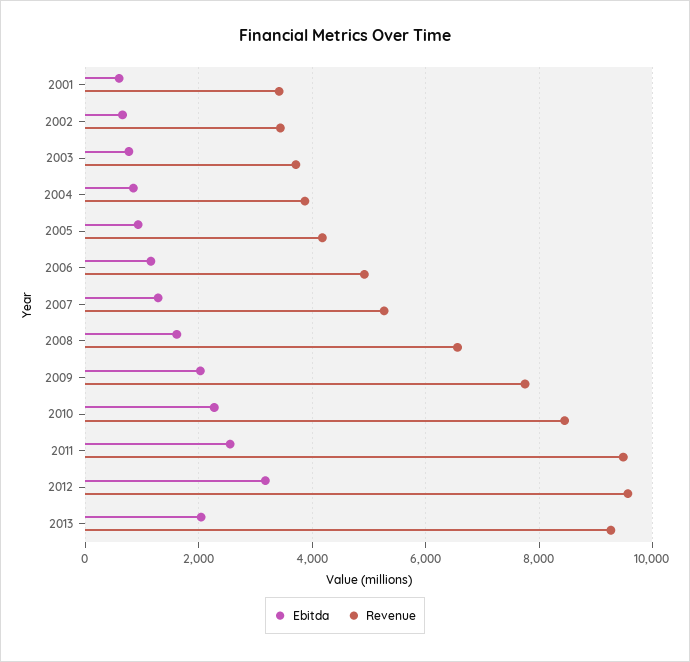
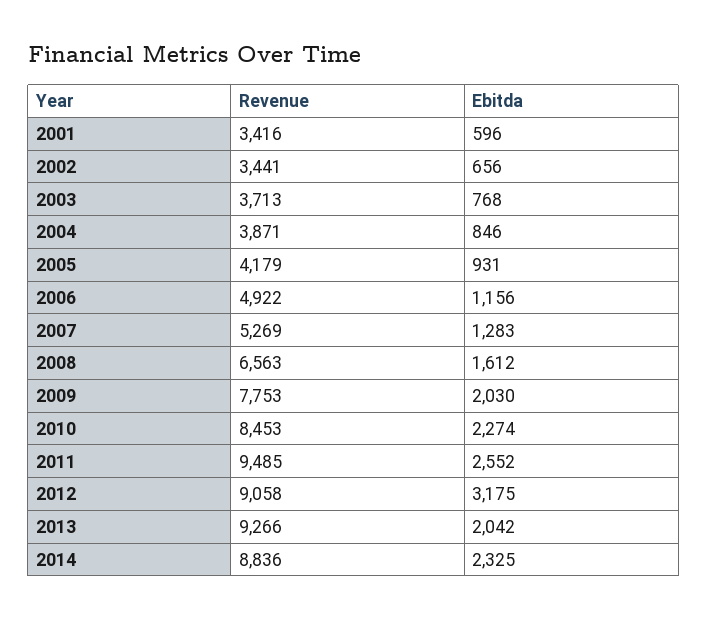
Revenue, 2012: 9600 -> 9058
Revenue, 2014: none -> 8836
Ebitda, 2014: none -> 2325

